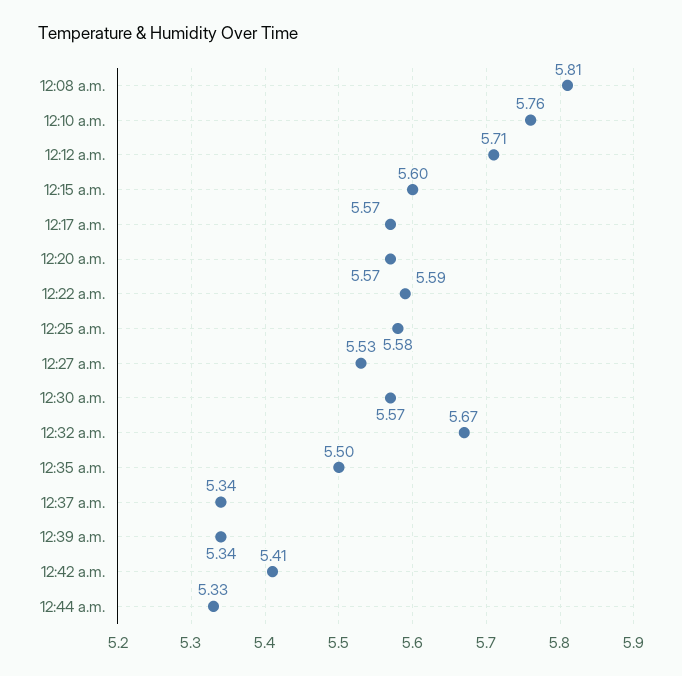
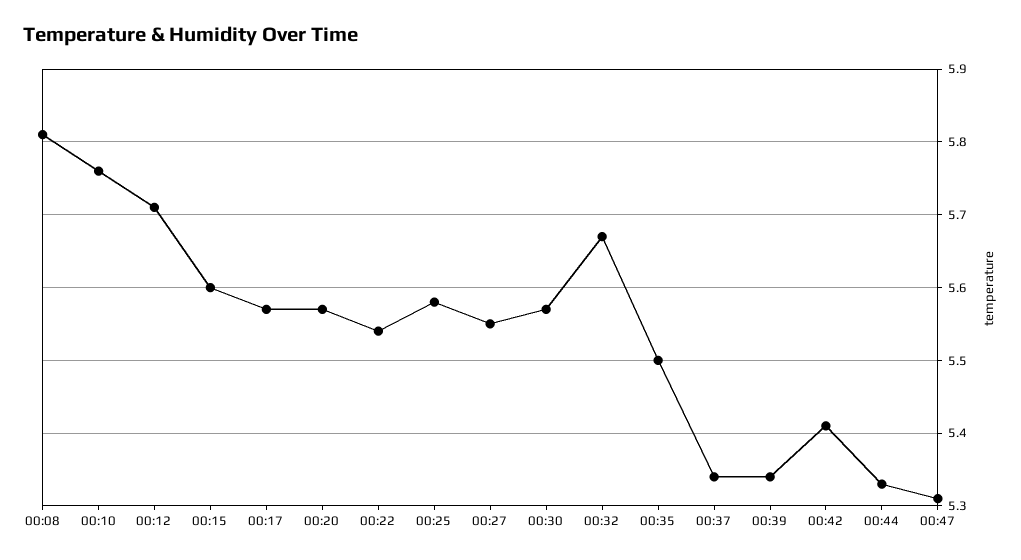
12:22 a.m.: 5.59 -> 5.54
12:27 a.m.: 5.53 -> 5.55
00:47: none -> 5.31

